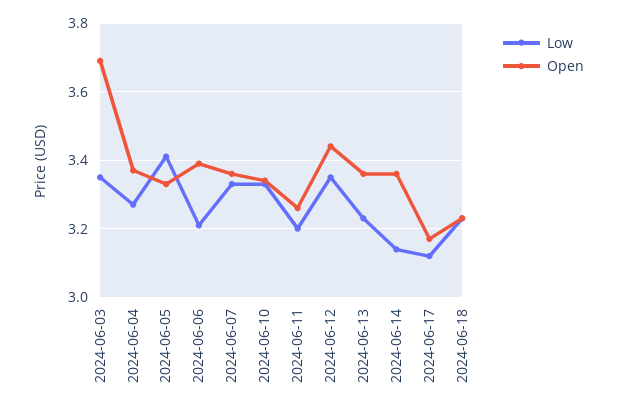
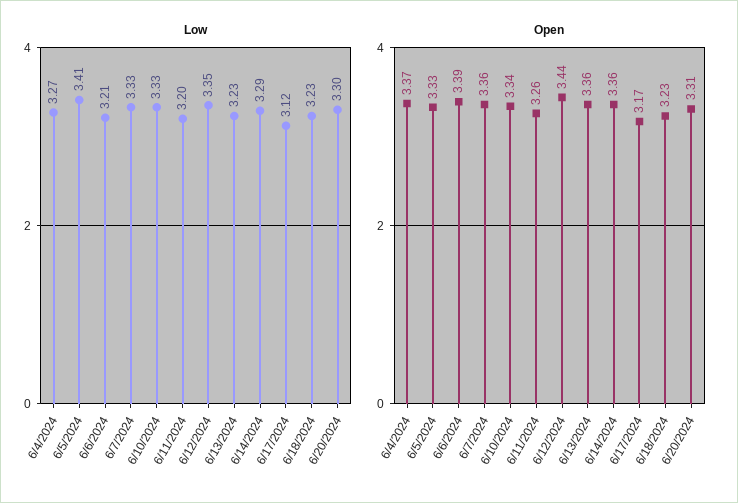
Low, 2024-06-03: 3.35 -> none
Open, 2024-06-03: 3.7 -> none
Low, 2024-06-14: 3.15 -> 3.29
Low, 6/20/2024: none -> 3.3
Open, 6/20/2024: none -> 3.31

